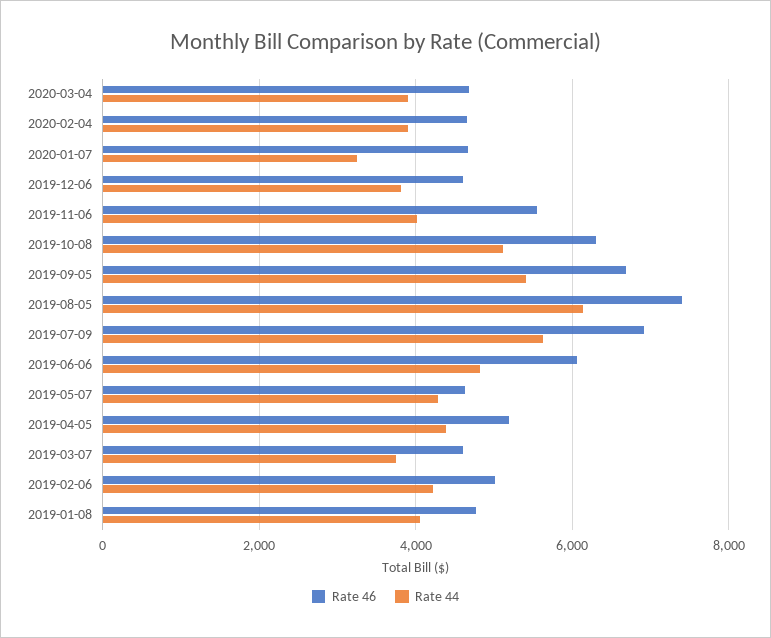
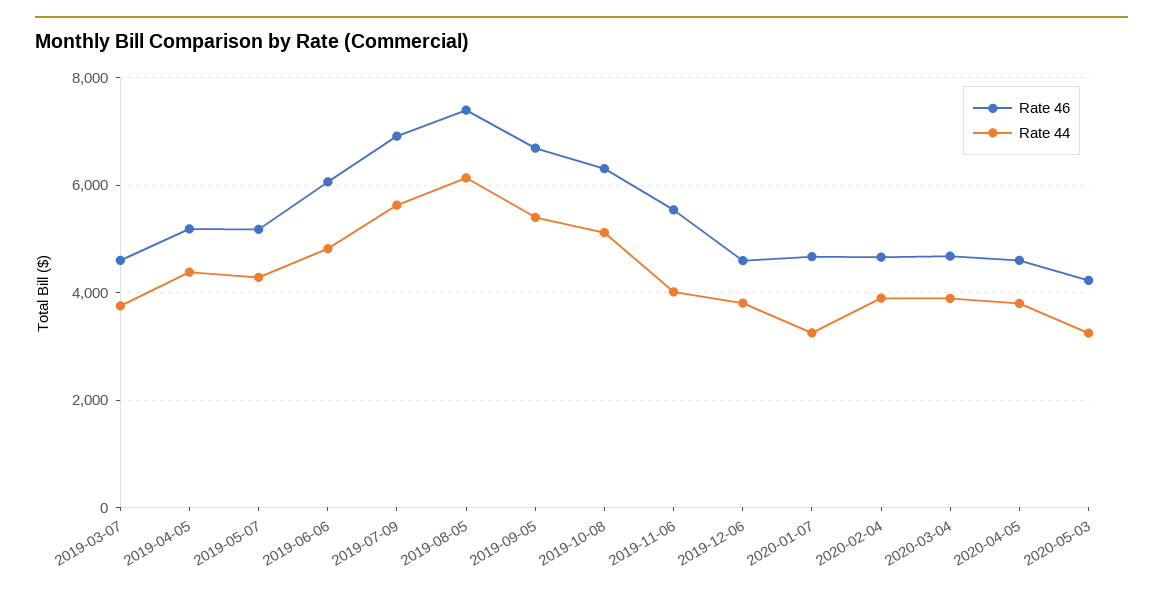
Rate 46, 2019-05-07: 4600 -> 5200
Rate 46, 2019-02-06: 5000 -> none
Rate 44, 2019-02-06: 4200 -> none
Rate 46, 2019-01-08: 4800 -> none
Rate 44, 2019-01-08: 4000 -> none
Rate 46, 2020-04-05: none -> 4600
Rate 44, 2020-04-05: none -> 3800
Rate 46, 2020-05-03: none -> 4200
Rate 44, 2020-05-03: none -> 3200

